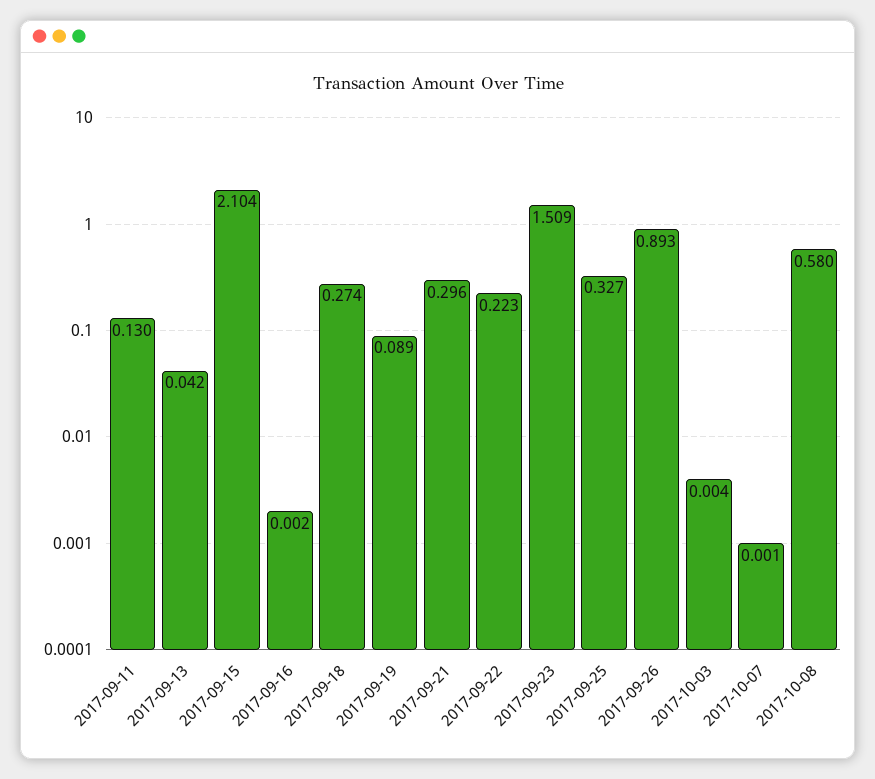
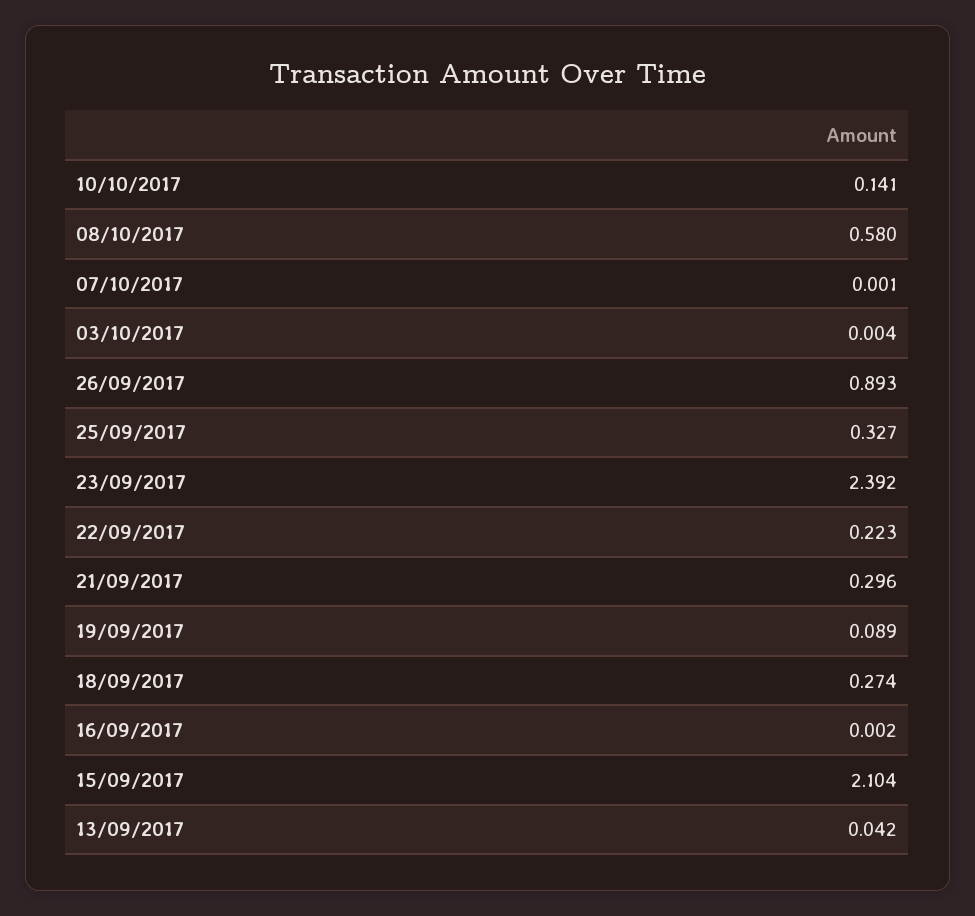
2017-09-11: 0.13 -> none
2017-09-23: 1.509 -> 2.392
10/10/2017: none -> 0.141

